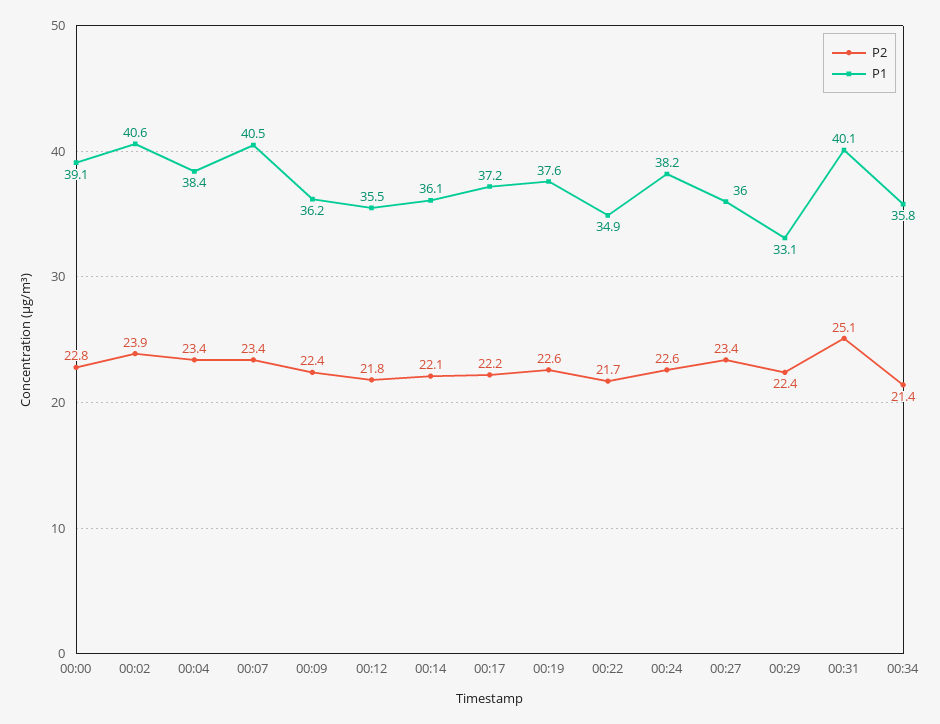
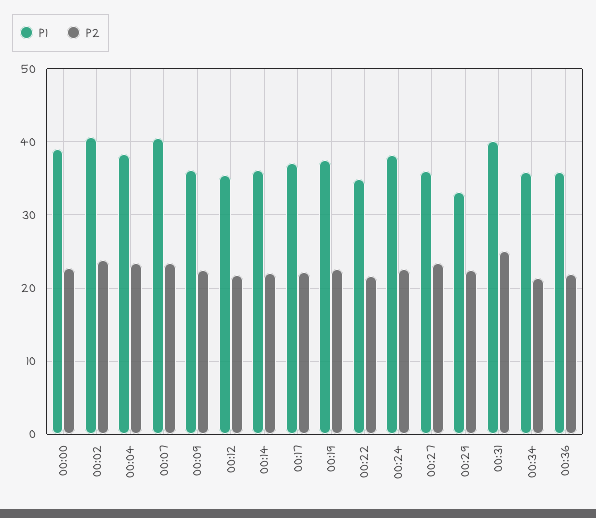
P1, 00:36: none -> 36
P2, 00:36: none -> 22

